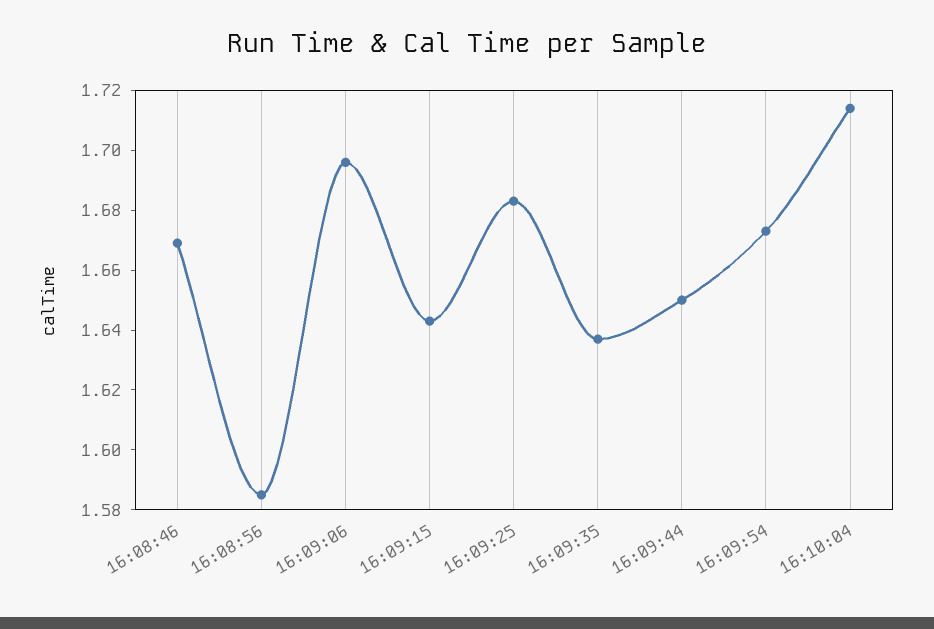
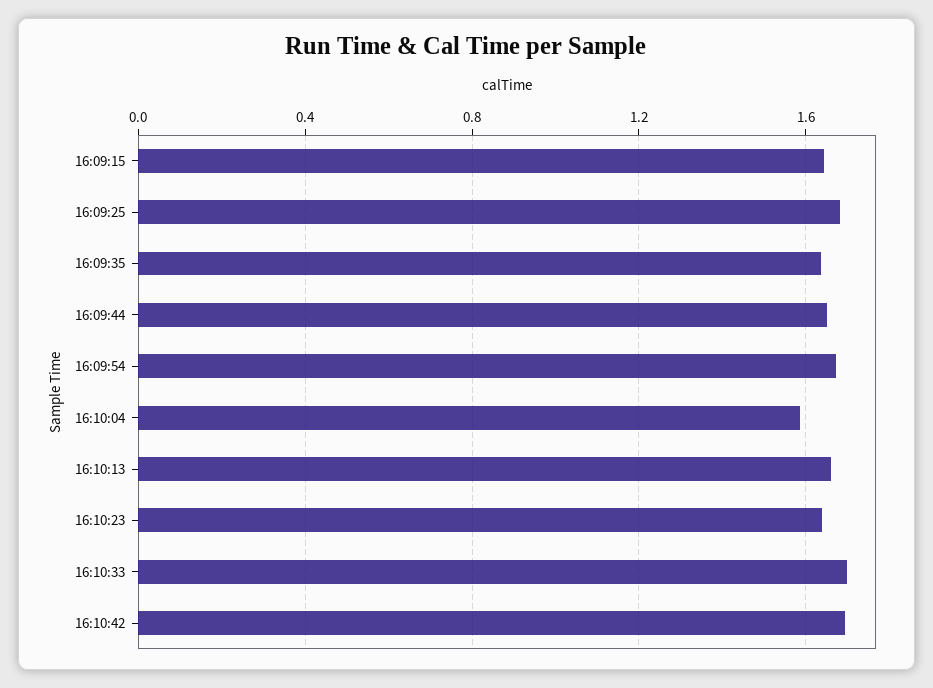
16:08:46: 1.67 -> none
16:08:56: 1.585 -> none
16:09:06: 1.695 -> none
16:10:04: 1.715 -> 1.6
16:10:13: none -> 1.65
16:10:23: none -> 1.65
16:10:33: none -> 1.7
16:10:42: none -> 1.7

